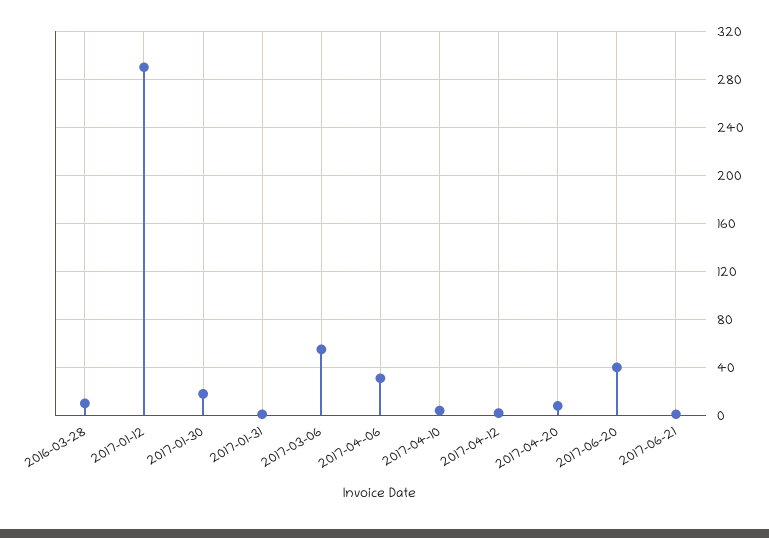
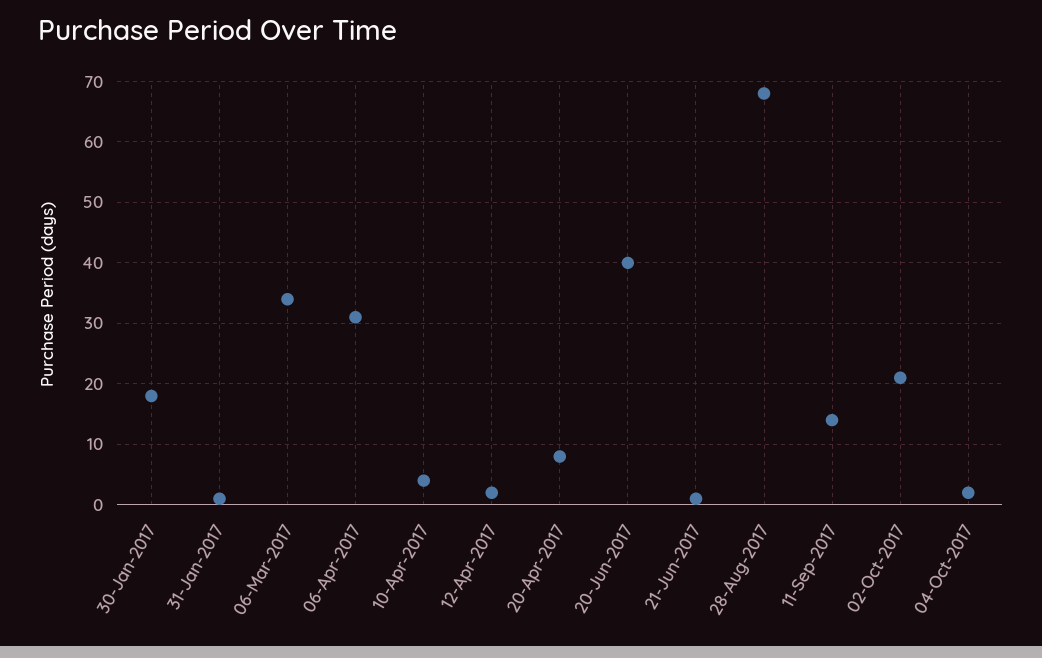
2016-03-28: 10 -> none
2017-01-12: 290 -> none
2017-03-06: 55 -> 34
28-Aug-2017: none -> 68
11-Sep-2017: none -> 14
02-Oct-2017: none -> 21
04-Oct-2017: none -> 2

